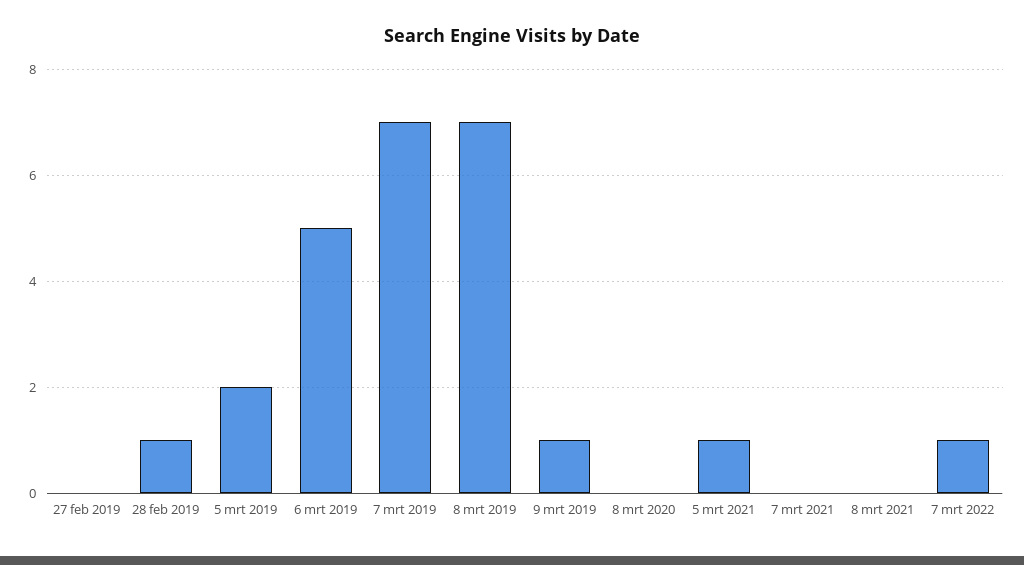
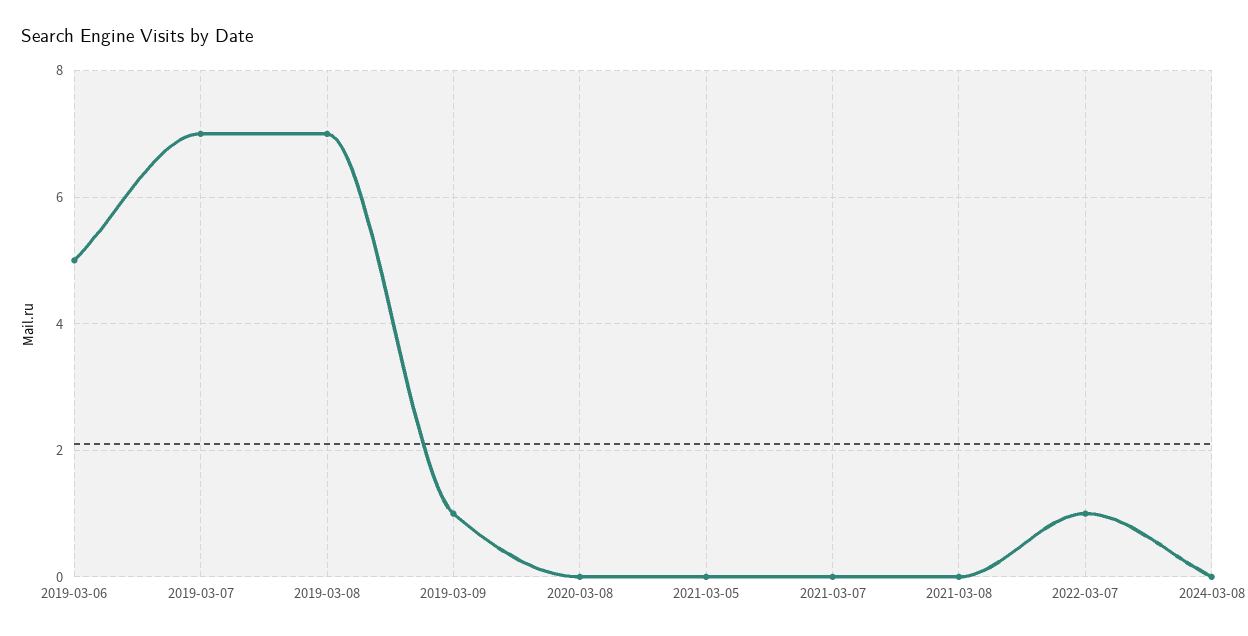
27 feb 2019: 0 -> none
28 feb 2019: 1 -> none
5 mrt 2019: 2 -> none
5 mrt 2021: 1 -> 0
2024-03-08: none -> 0

